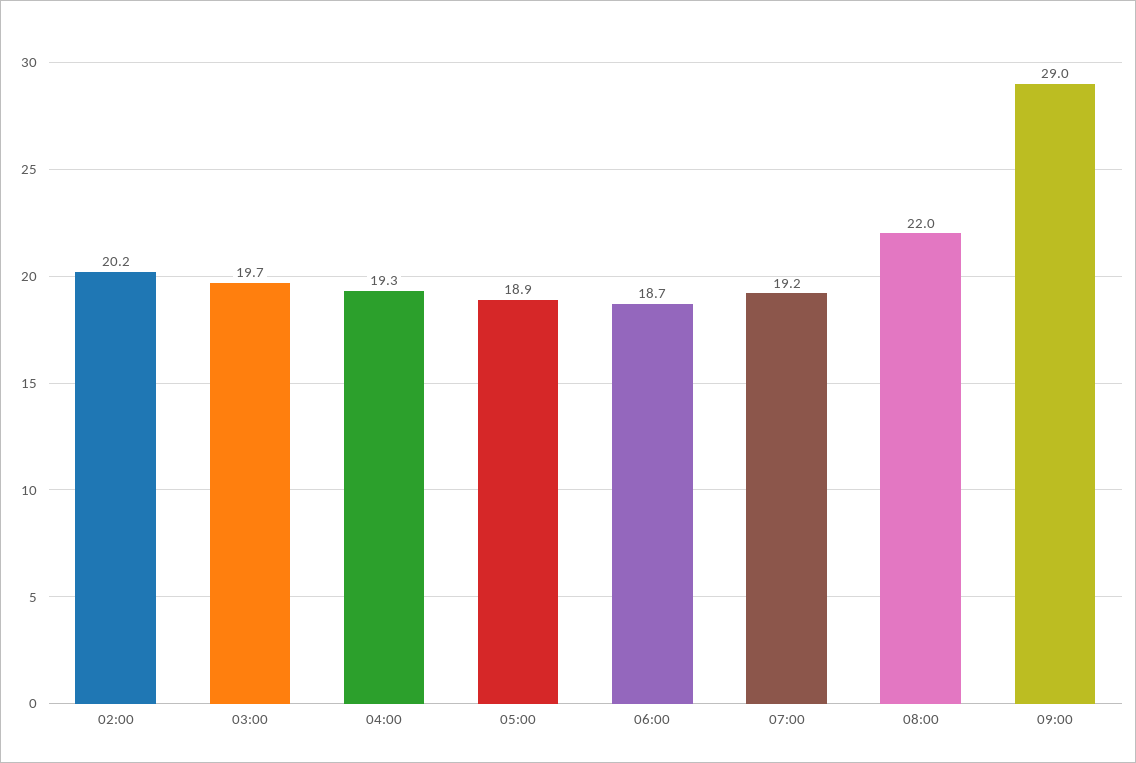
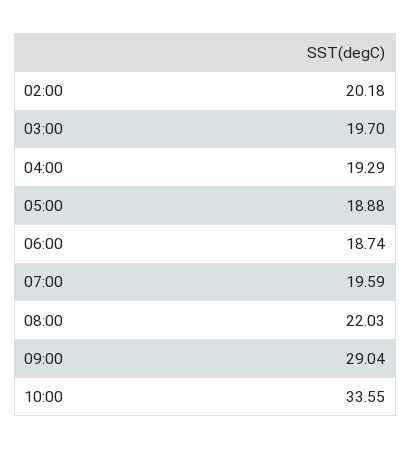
07:00: 19.2 -> 19.59
10:00: none -> 33.55

